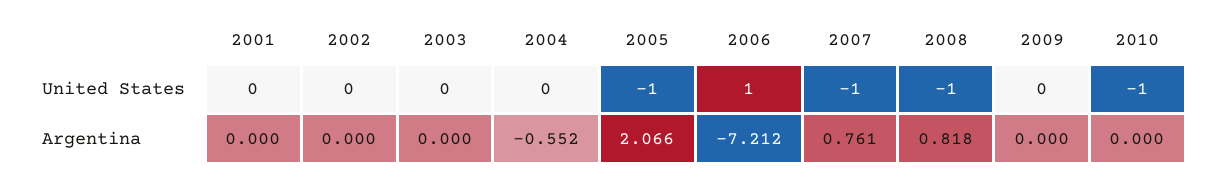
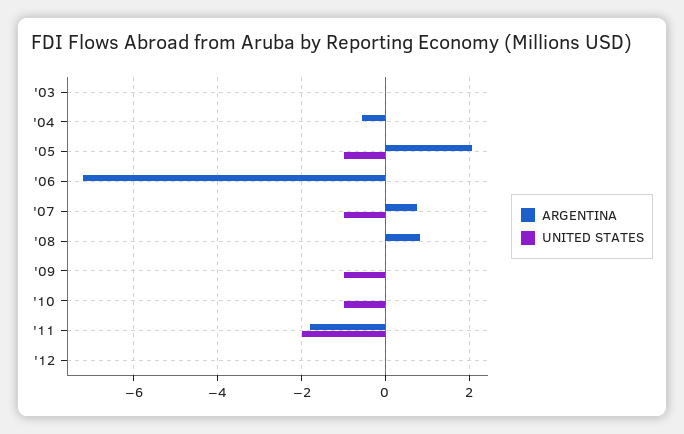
United States, 2001: 0 -> none
United States, 2002: 0 -> none
United States, 2006: 1 -> 0
United States, 2008: -1 -> 0
United States, 2009: 0 -> -1
Argentina, 2001: 0 -> none
Argentina, 2002: 0 -> none
Argentina, '11: none -> -1.8
United States, '11: none -> -2
Argentina, '12: none -> 0
United States, '12: none -> 0

